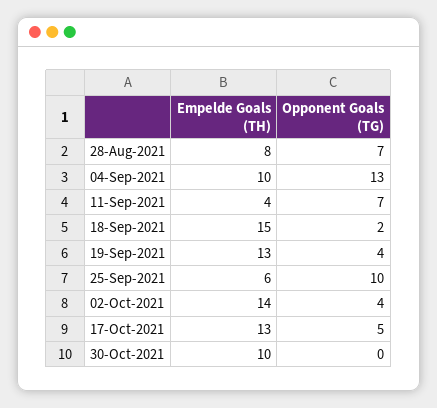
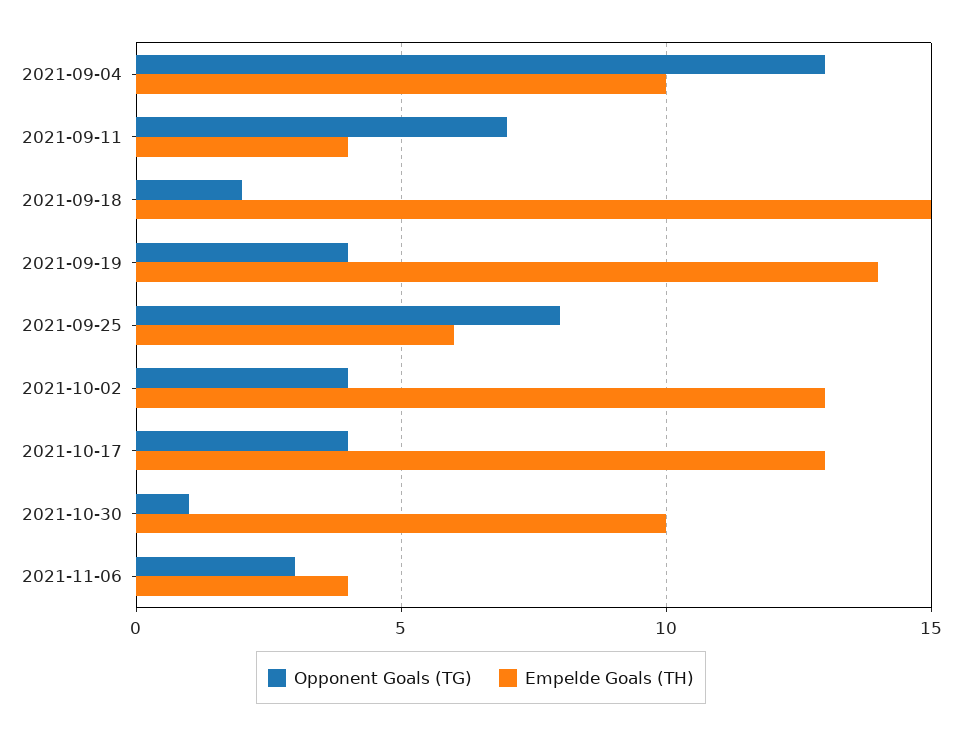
Empelde Goals (TH), 28-Aug-2021: 8 -> none
Opponent Goals (TG), 28-Aug-2021: 7 -> none
Empelde Goals (TH), 19-Sep-2021: 13 -> 14
Opponent Goals (TG), 25-Sep-2021: 10 -> 8
Empelde Goals (TH), 02-Oct-2021: 14 -> 13
Opponent Goals (TG), 17-Oct-2021: 5 -> 4
Opponent Goals (TG), 30-Oct-2021: 0 -> 1
Opponent Goals (TG), 2021-11-06: none -> 3
Empelde Goals (TH), 2021-11-06: none -> 4

